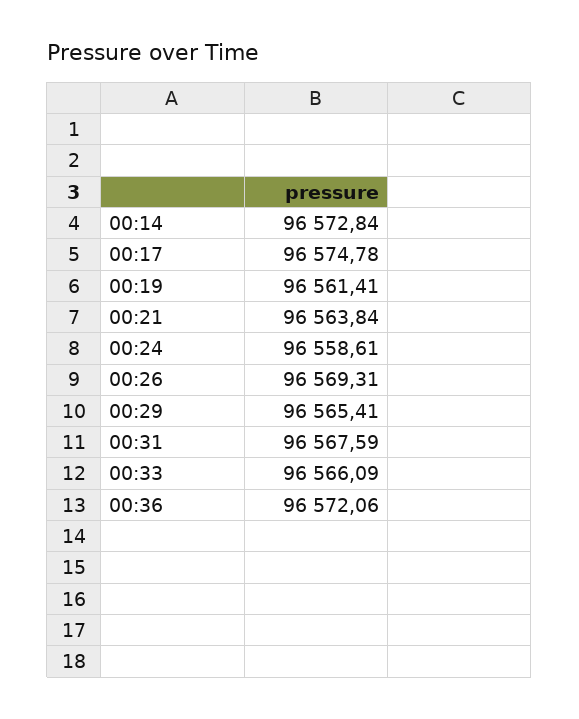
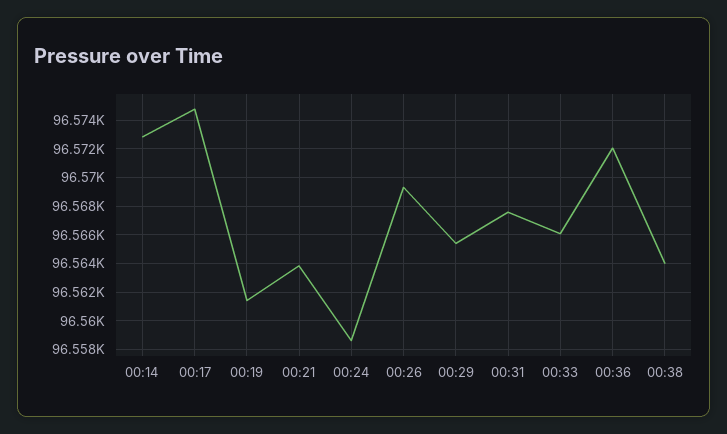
00:38: none -> 96564

